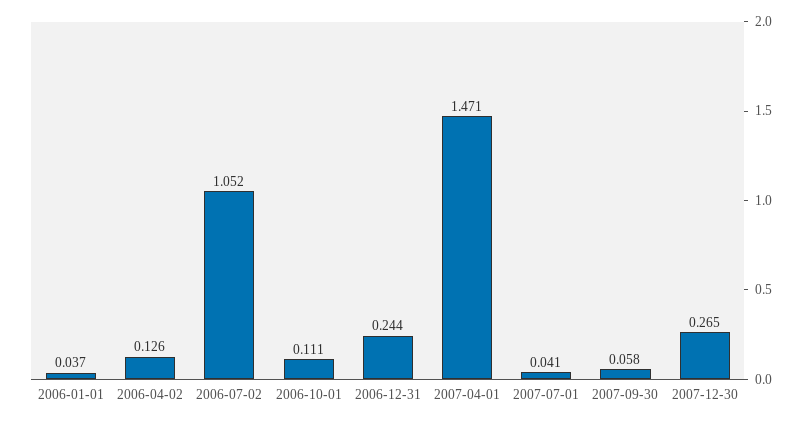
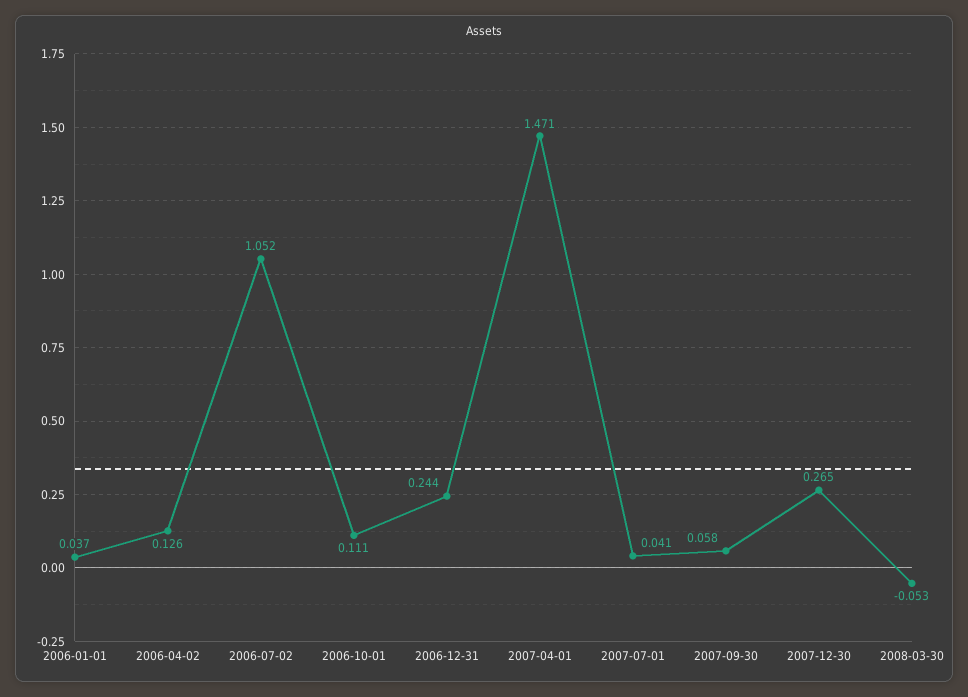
2008-03-30: none -> -0.053

